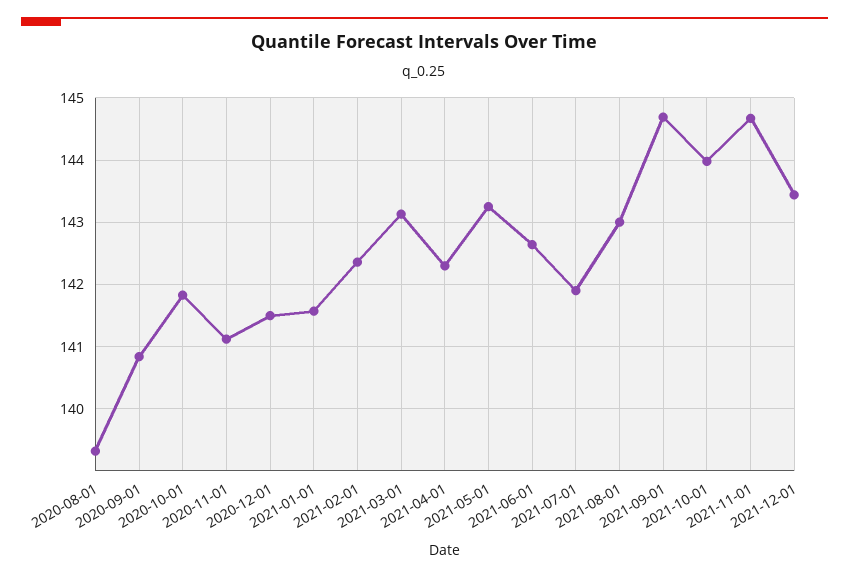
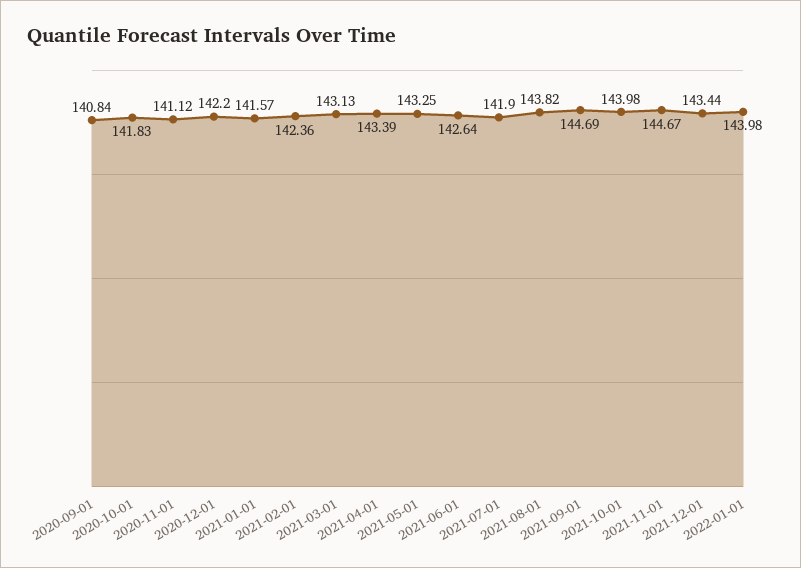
2020-08-01: 139.3 -> none
2020-12-01: 141.5 -> 142.2
2021-04-01: 142.3 -> 143.39
2021-08-01: 143 -> 143.82
2022-01-01: none -> 143.98

